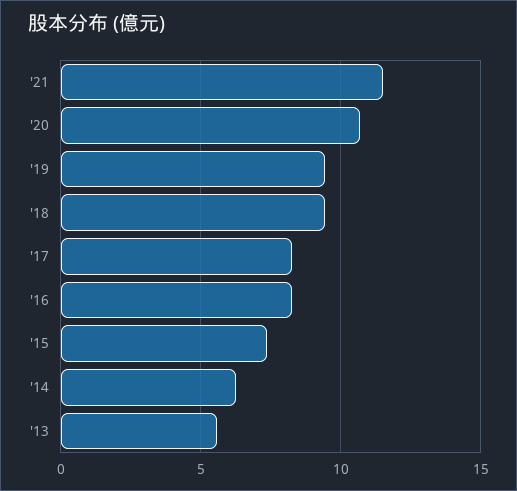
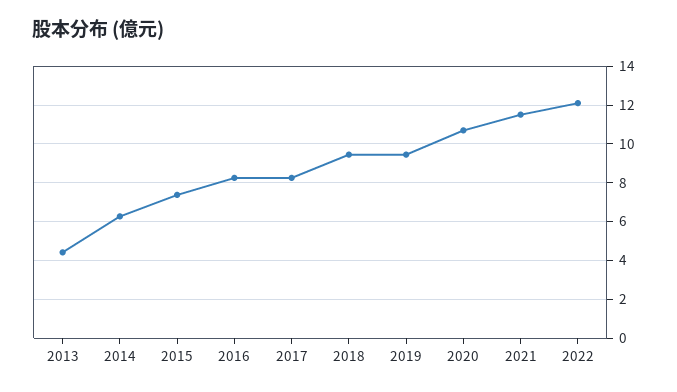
'13: 5.5 -> 4.5
2022: none -> 12

